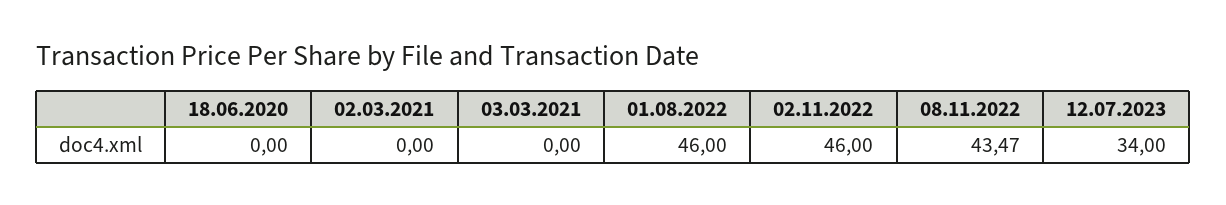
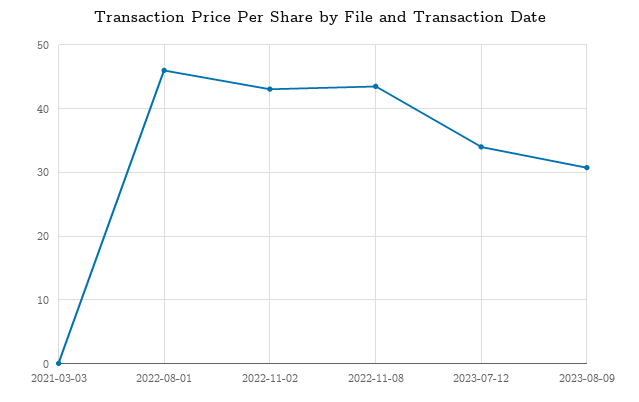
18.06.2020: 0 -> none
02.03.2021: 0 -> none
02.11.2022: 46 -> 43
2023-08-09: none -> 31

